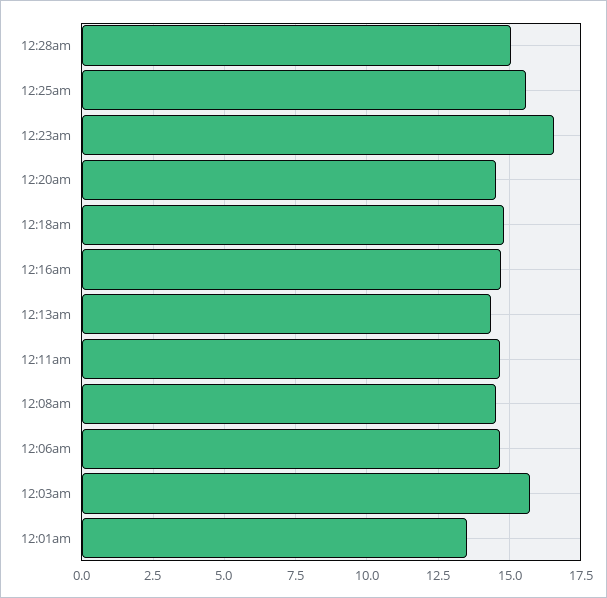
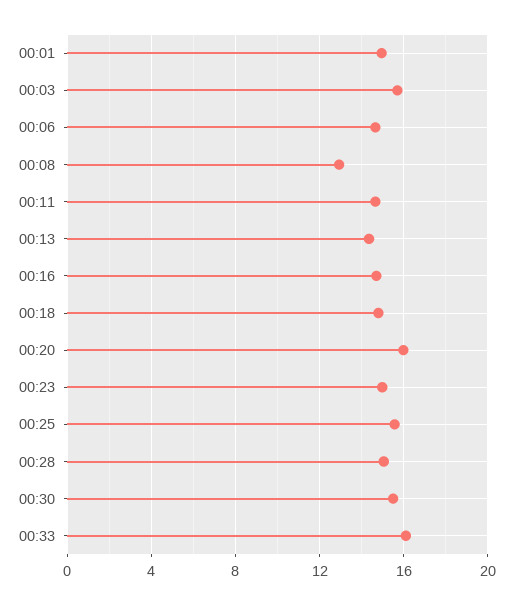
12:23am: 16.5 -> 15
12:20am: 14.5 -> 16
12:08am: 14.5 -> 13
12:01am: 13.5 -> 15
00:30: none -> 15.5
00:33: none -> 16

